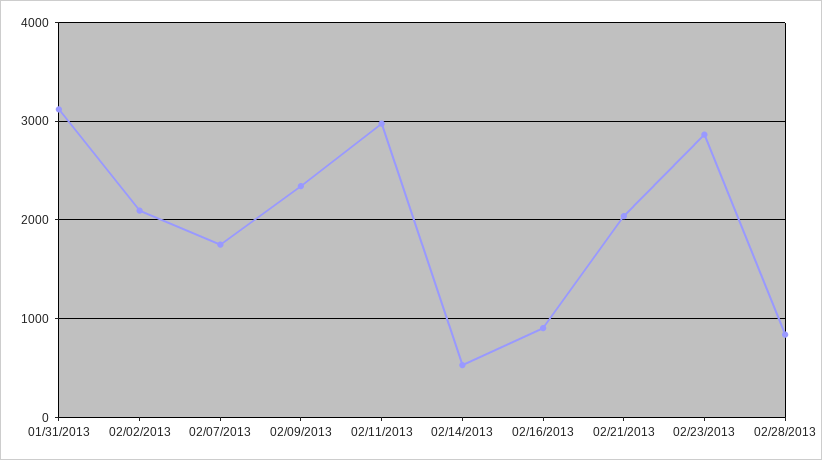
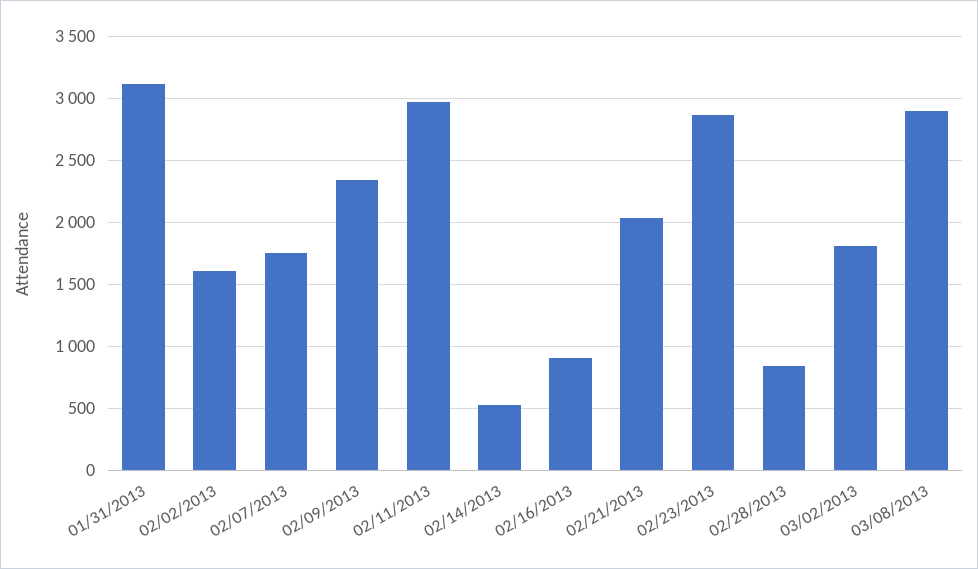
02/02/2013: 2100 -> 1600
03/02/2013: none -> 1800
03/08/2013: none -> 2900

